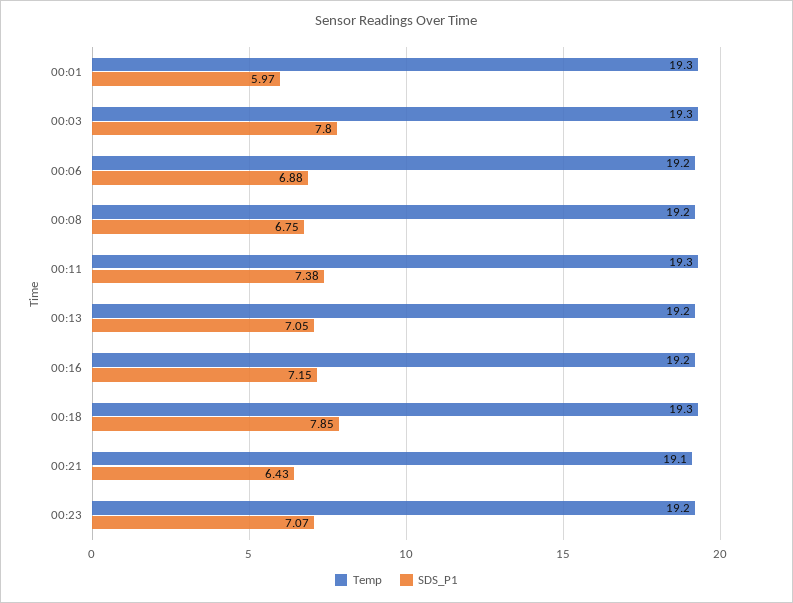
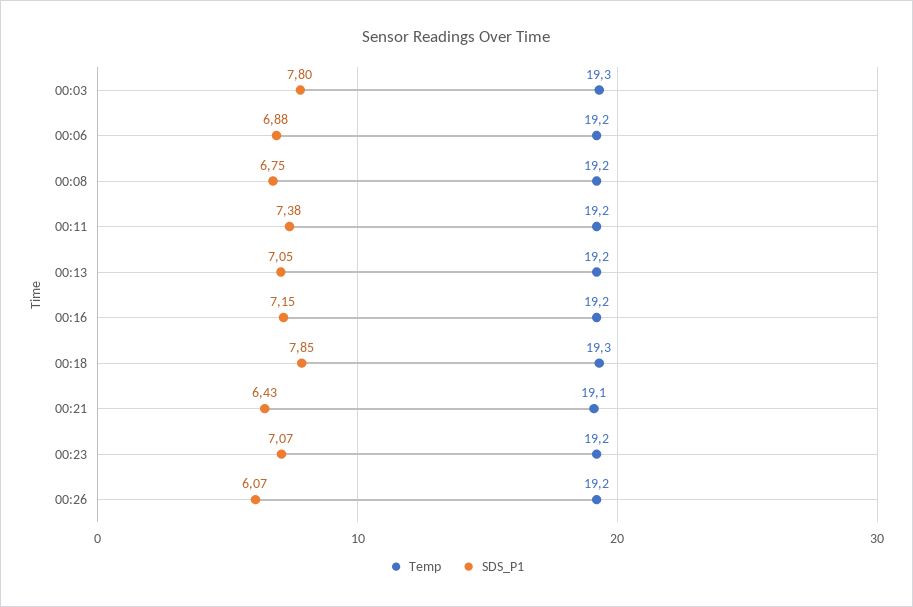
Temp, 00:01: 19.3 -> none
SDS_P1, 00:01: 5.97 -> none
Temp, 00:11: 19.3 -> 19.2
Temp, 00:26: none -> 19.2
SDS_P1, 00:26: none -> 6.07

